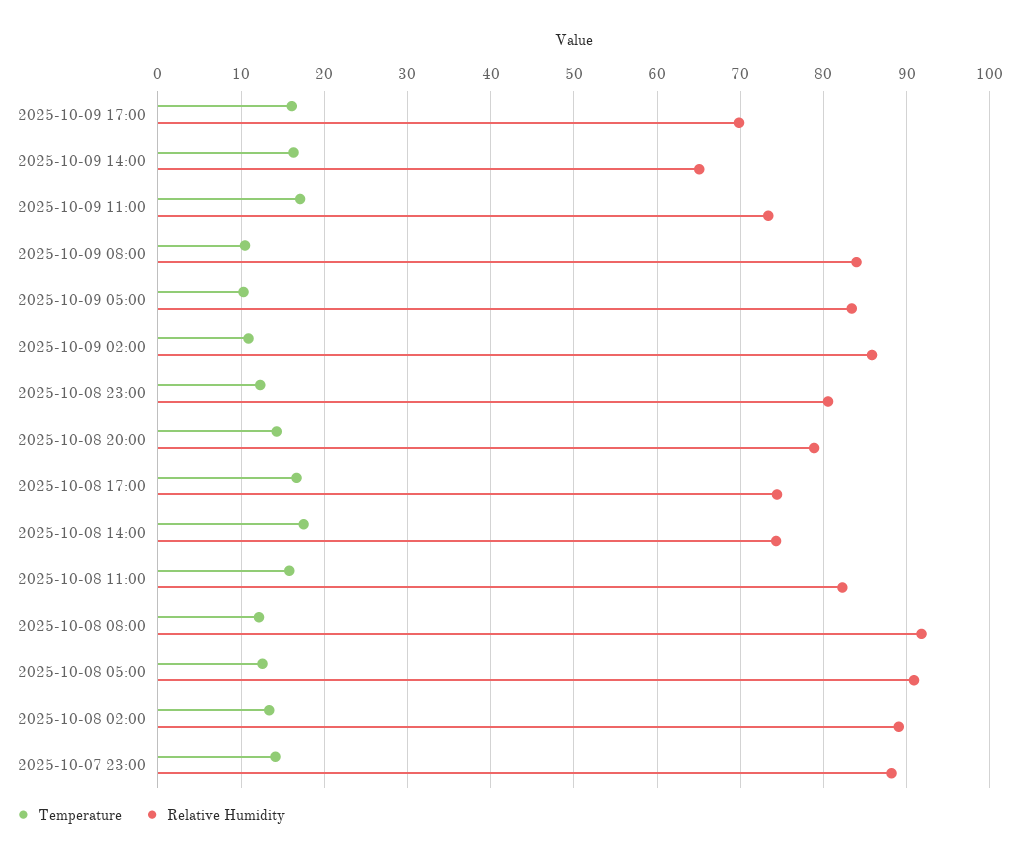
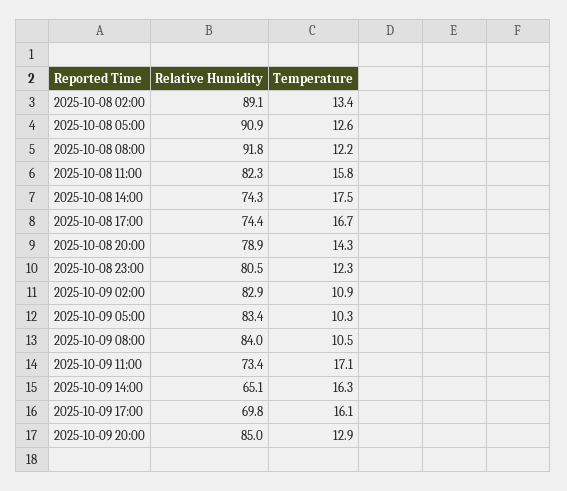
Relative Humidity, 2025-10-09 02:00: 86 -> 82.9
Temperature, 2025-10-07 23:00: 14 -> none
Relative Humidity, 2025-10-07 23:00: 88 -> none
Relative Humidity, 2025-10-09 20:00: none -> 85
Temperature, 2025-10-09 20:00: none -> 12.9

